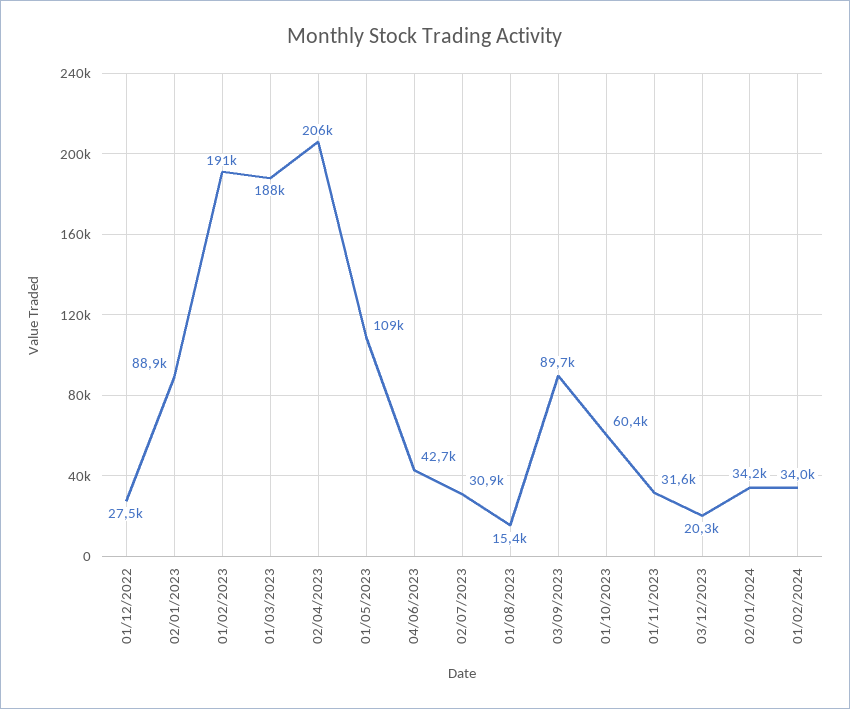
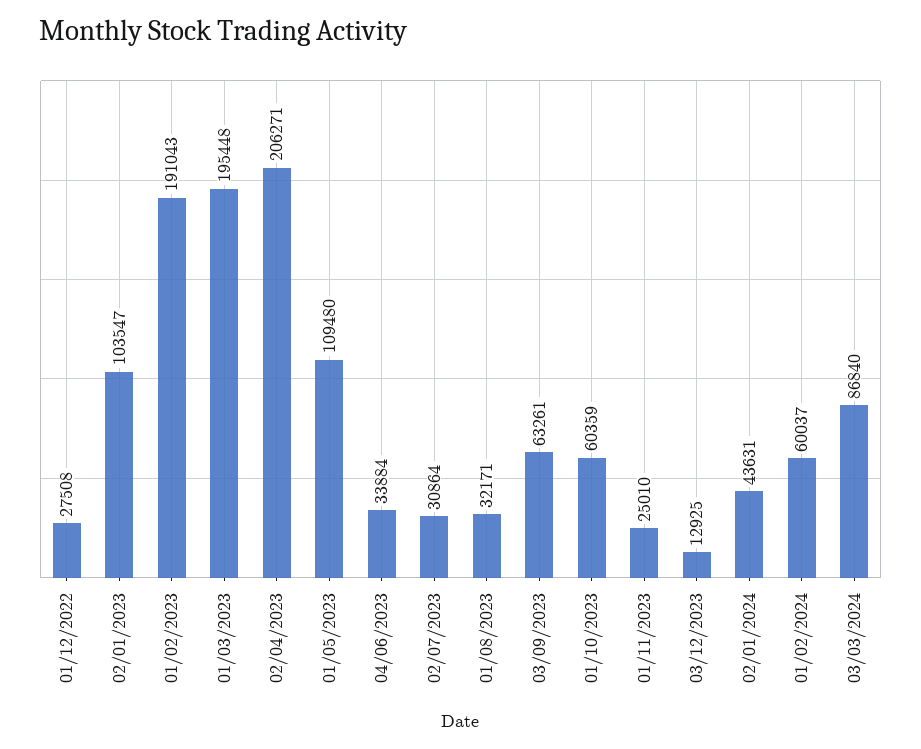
02/01/2023: 88900 -> 103547
01/03/2023: 188000 -> 195448
04/06/2023: 42700 -> 33884
01/08/2023: 15400 -> 32171
03/09/2023: 89700 -> 63261
01/11/2023: 31600 -> 25010
03/12/2023: 20300 -> 12925
02/01/2024: 34200 -> 43631
01/02/2024: 34000 -> 60037
03/03/2024: none -> 86840

